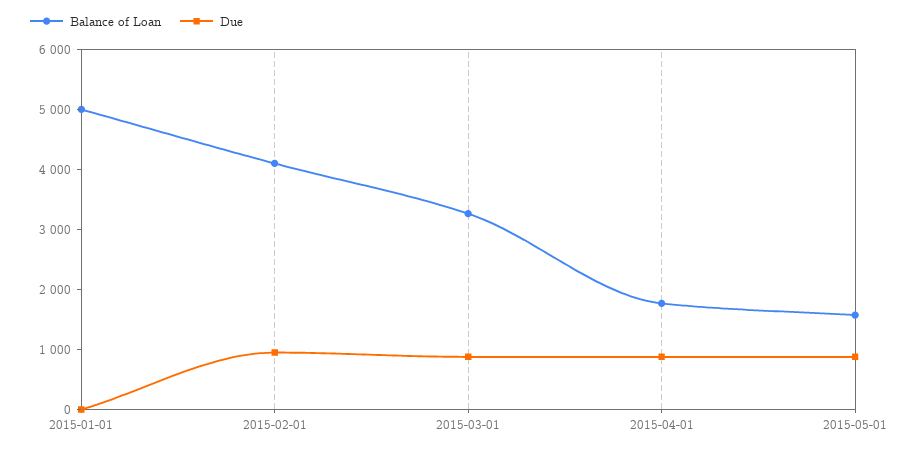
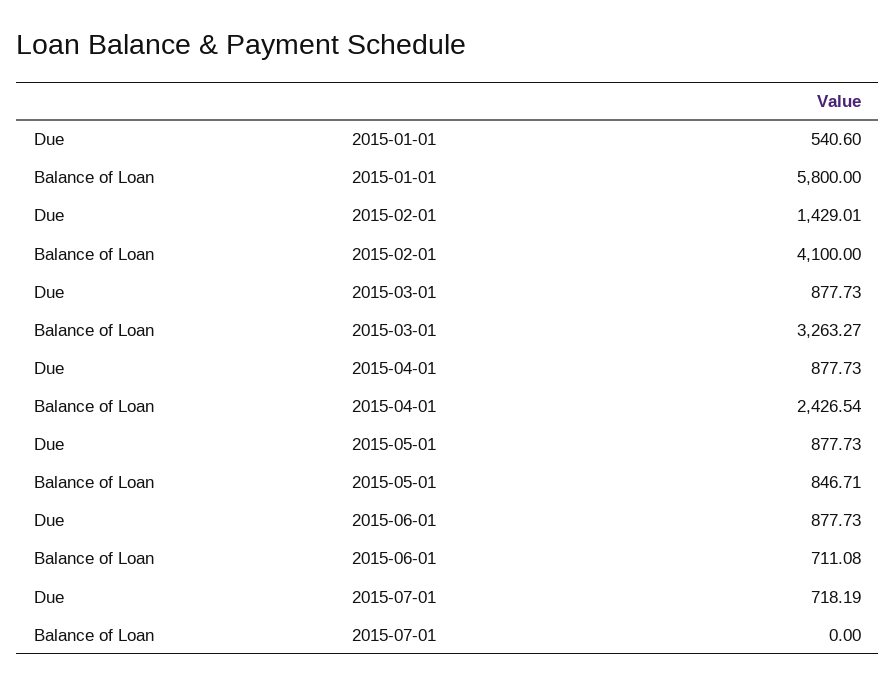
Balance of Loan, 2015-01-01: 5000 -> 5800
Due, 2015-01-01: 0 -> 540.6
Due, 2015-02-01: 1000 -> 1429.01
Balance of Loan, 2015-04-01: 1800 -> 2426.54
Balance of Loan, 2015-05-01: 1600 -> 846.71
Due, 2015-06-01: none -> 877.73
Balance of Loan, 2015-06-01: none -> 711.08
Due, 2015-07-01: none -> 718.19
Balance of Loan, 2015-07-01: none -> 0

